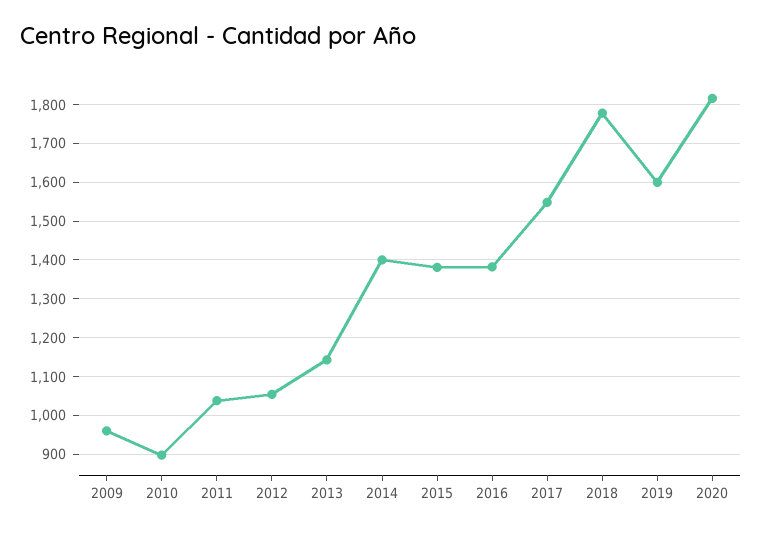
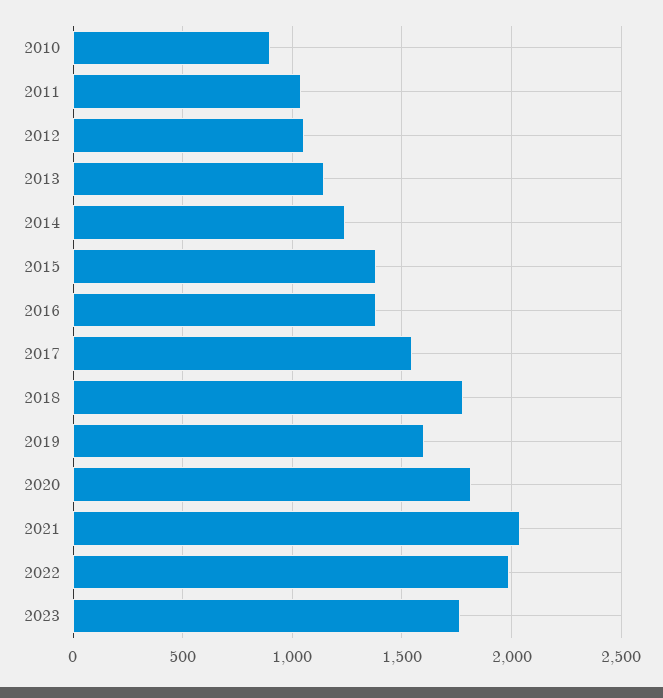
2009: 960 -> none
2014: 1400 -> 1250
2021: none -> 2050
2022: none -> 2000
2023: none -> 1750

